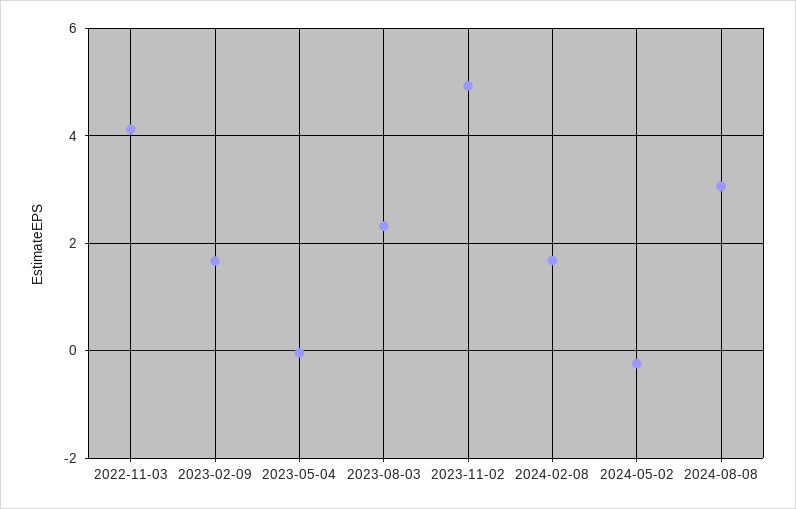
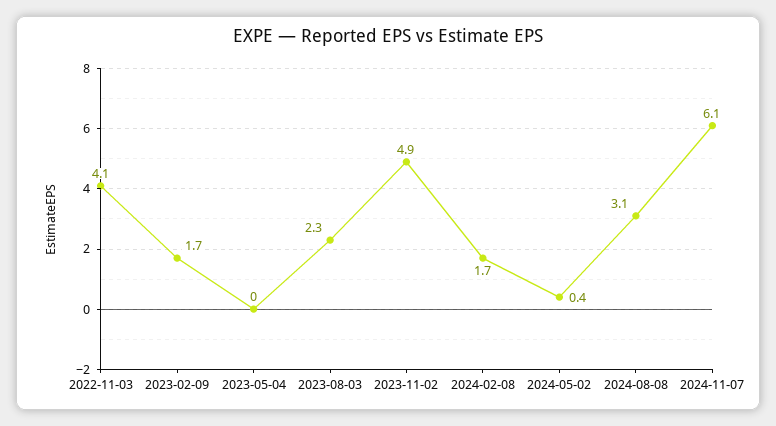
2024-05-02: -0.2 -> 0.4
2024-11-07: none -> 6.1

